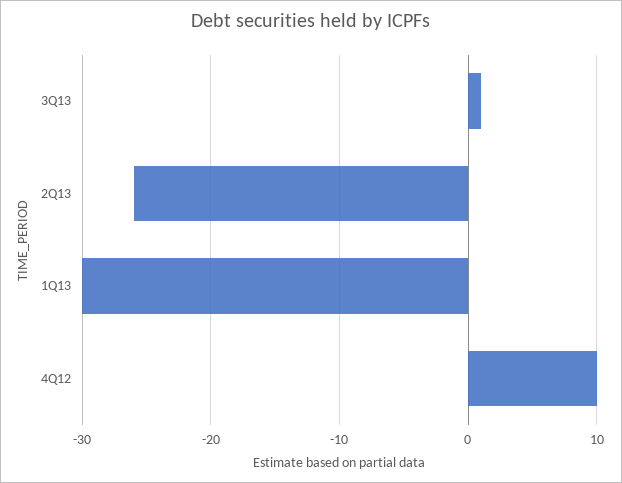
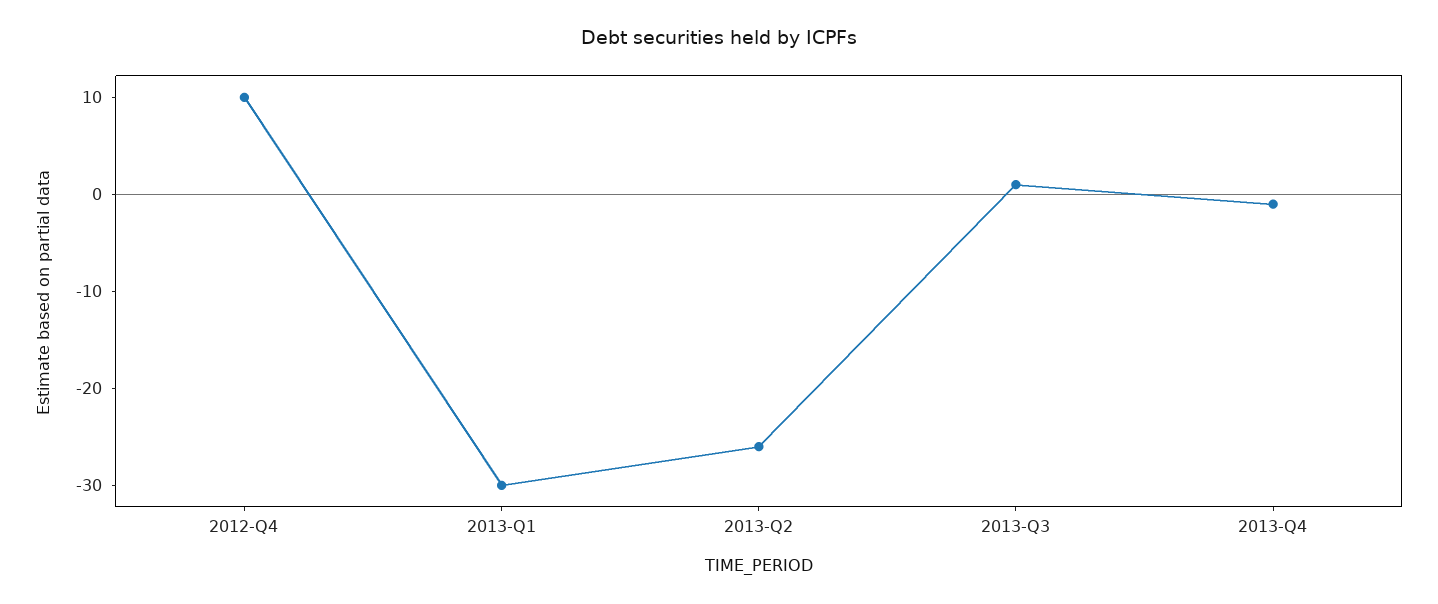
2013-Q4: none -> -1

